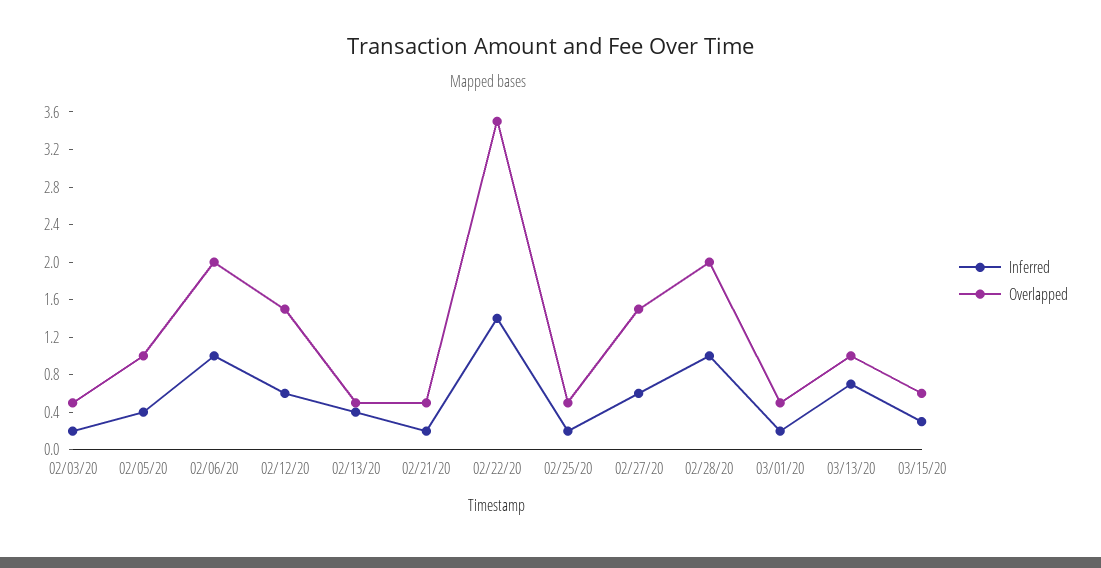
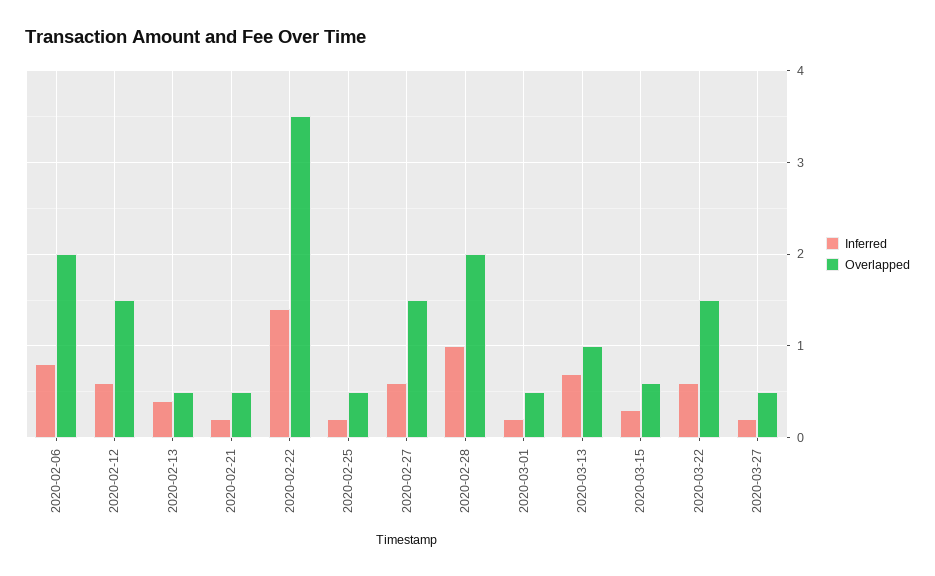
Inferred, 02/03/20: 0.2 -> none
Overlapped, 02/03/20: 0.5 -> none
Inferred, 02/05/20: 0.4 -> none
Overlapped, 02/05/20: 1 -> none
Inferred, 02/06/20: 1 -> 0.8
Inferred, 2020-03-22: none -> 0.6
Overlapped, 2020-03-22: none -> 1.5
Inferred, 2020-03-27: none -> 0.2
Overlapped, 2020-03-27: none -> 0.5

